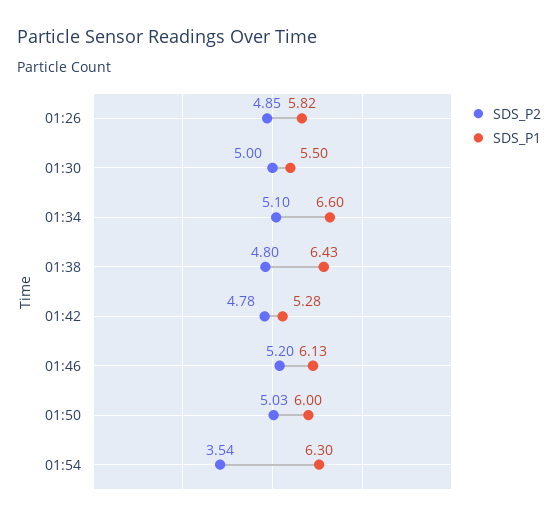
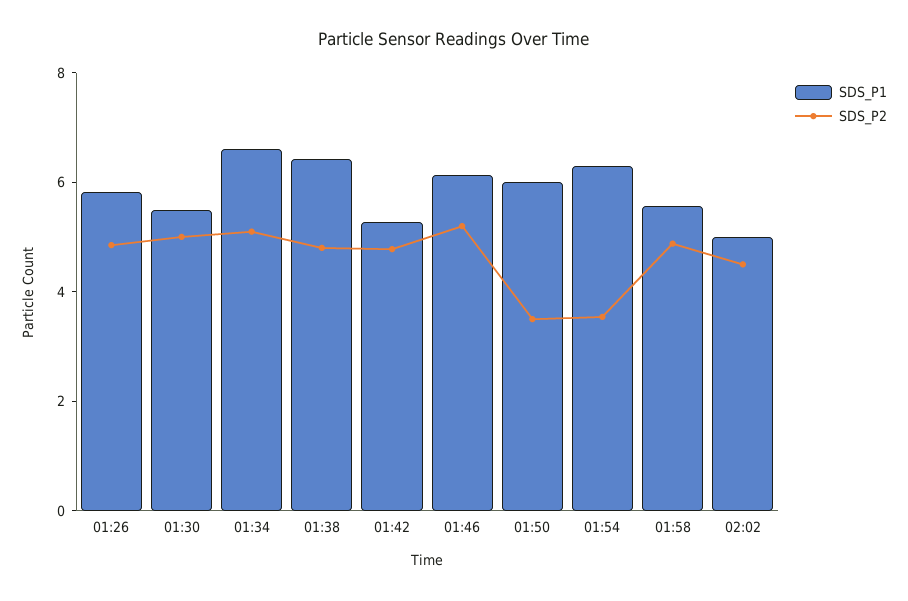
SDS_P2, 01:50: 5.03 -> 3.5
SDS_P1, 01:58: none -> 5.5
SDS_P2, 01:58: none -> 5
SDS_P1, 02:02: none -> 5
SDS_P2, 02:02: none -> 4.5

